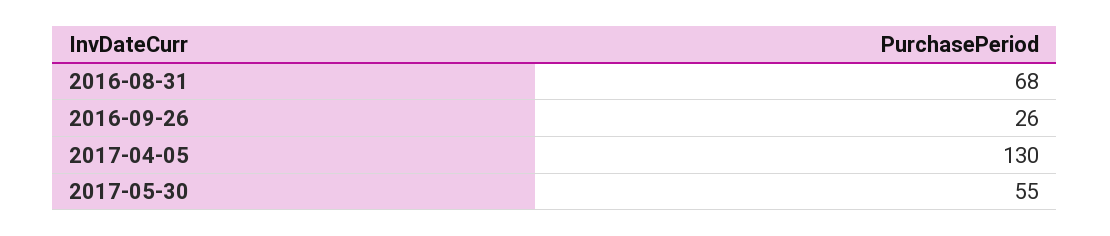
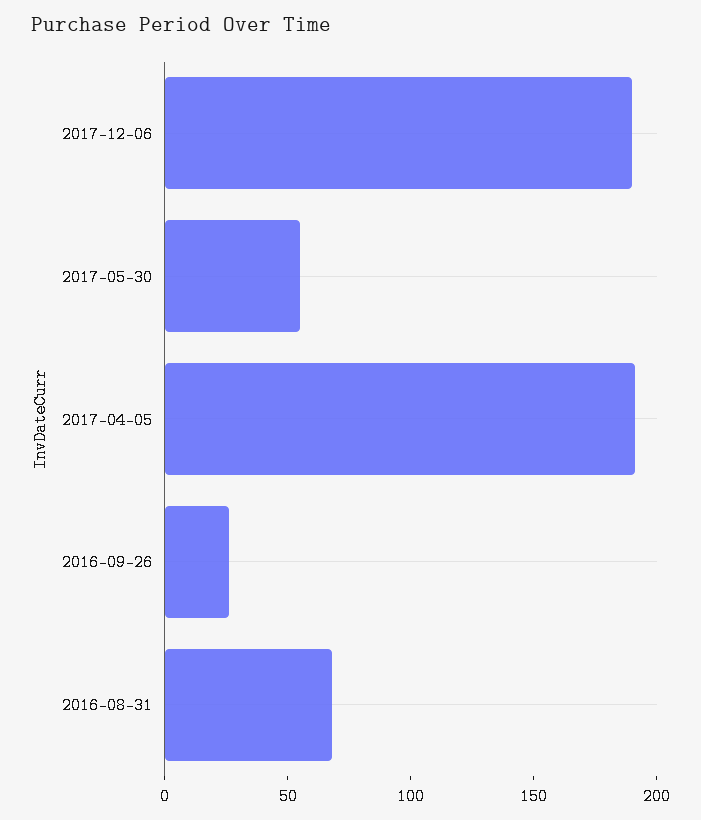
2017-04-05: 130 -> 190
2017-12-06: none -> 190

